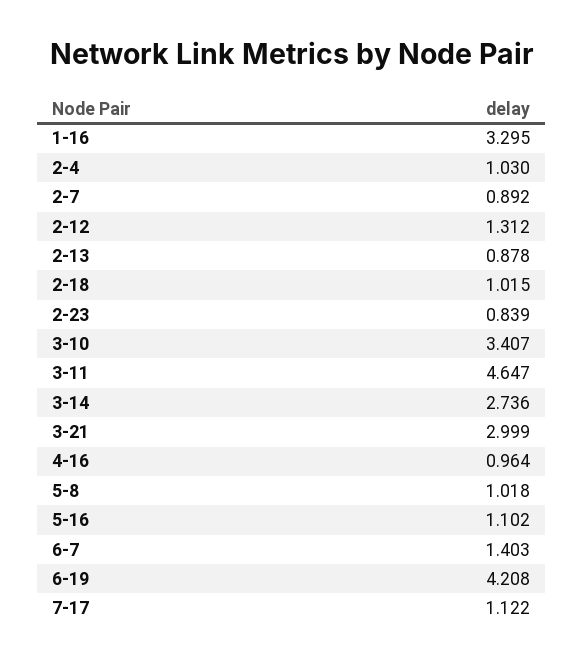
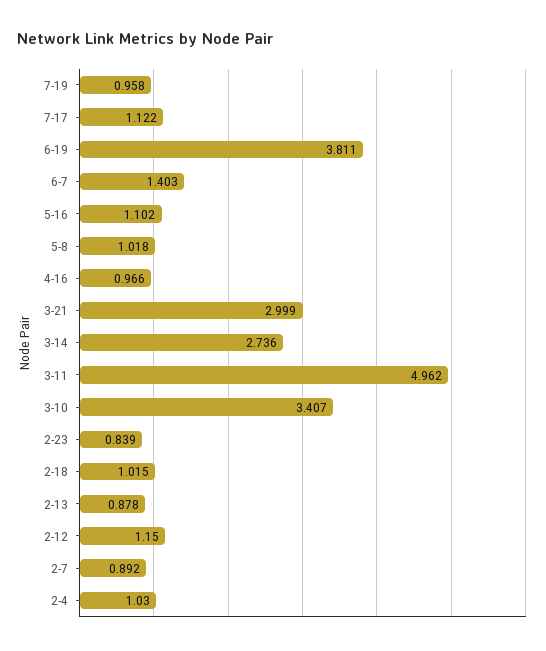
1-16: 3.295 -> none
2-12: 1.312 -> 1.15
3-11: 4.647 -> 4.962
4-16: 0.964 -> 0.966
6-19: 4.208 -> 3.811
7-19: none -> 0.958

